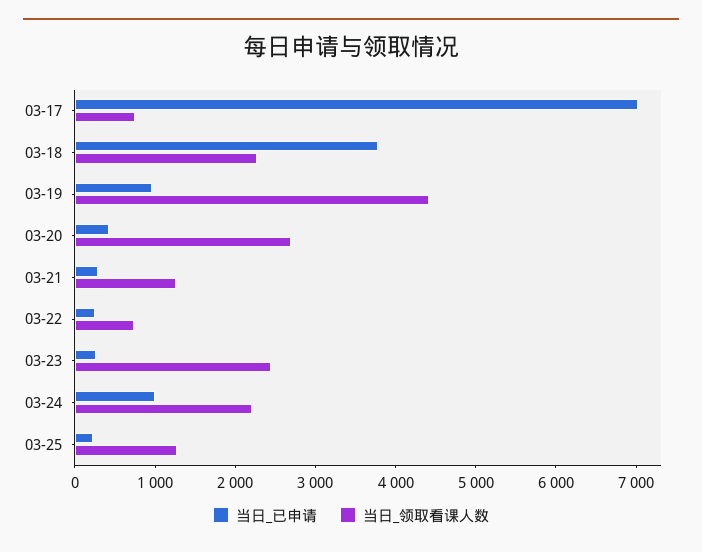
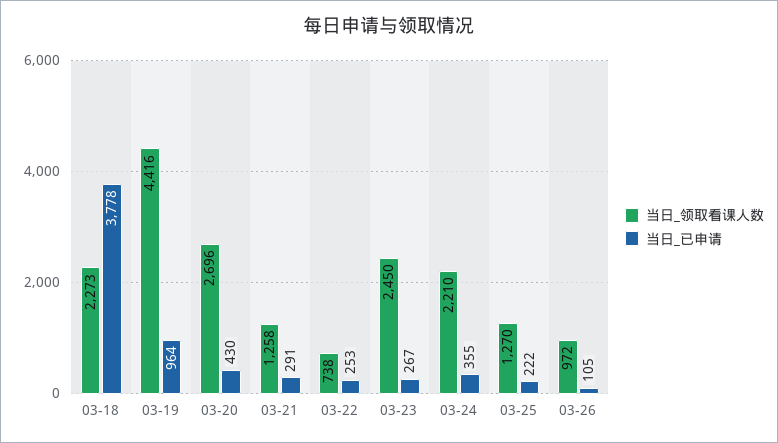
当日_已申请, 03-17: 7000 -> none
当日_领取看课人数, 03-17: 800 -> none
当日_已申请, 03-24: 1000 -> 355
当日_领取看课人数, 03-26: none -> 972
当日_已申请, 03-26: none -> 105

